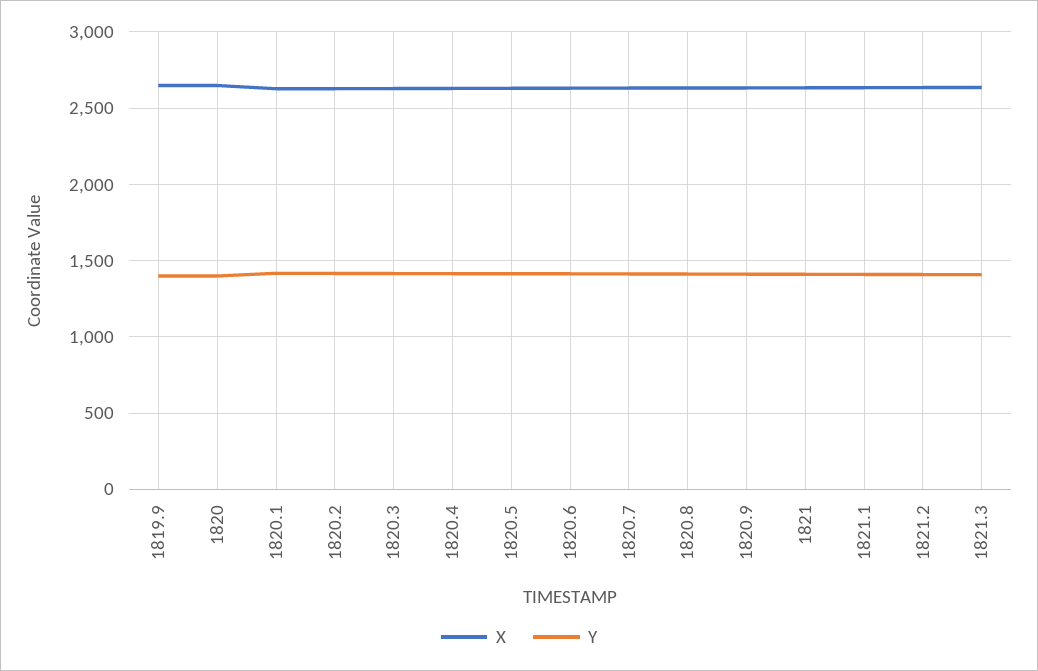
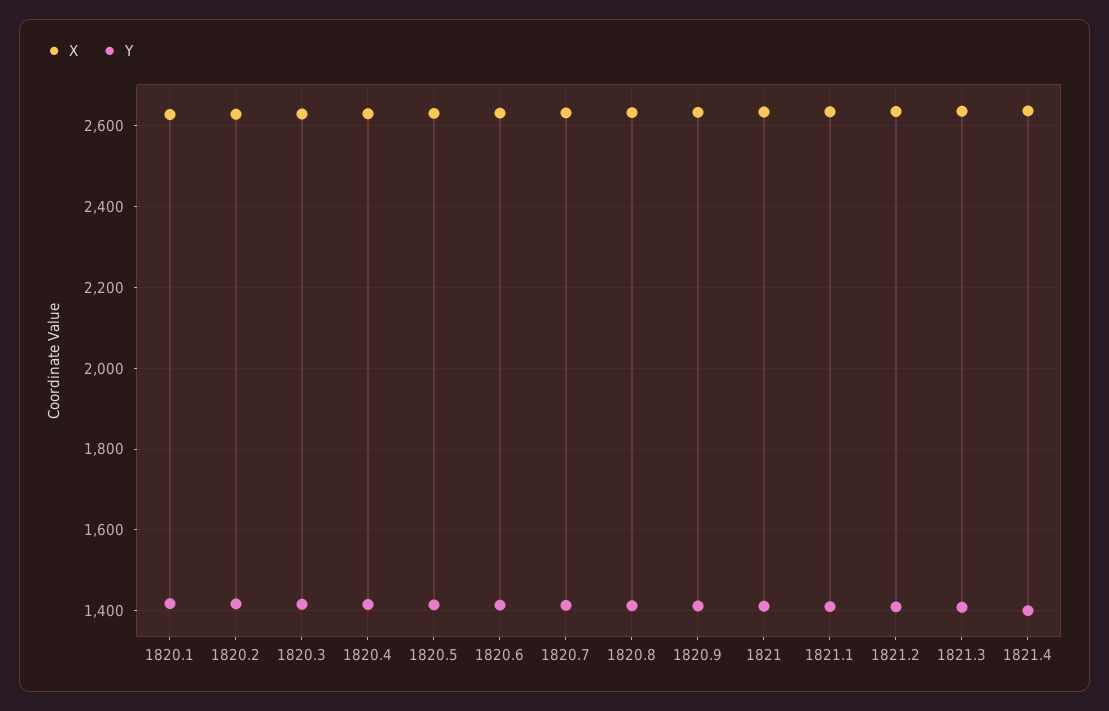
X, 1819.9: 2650 -> none
Y, 1819.9: 1400 -> none
X, 1820: 2650 -> none
Y, 1820: 1400 -> none
X, 1821.4: none -> 2640
Y, 1821.4: none -> 1400

